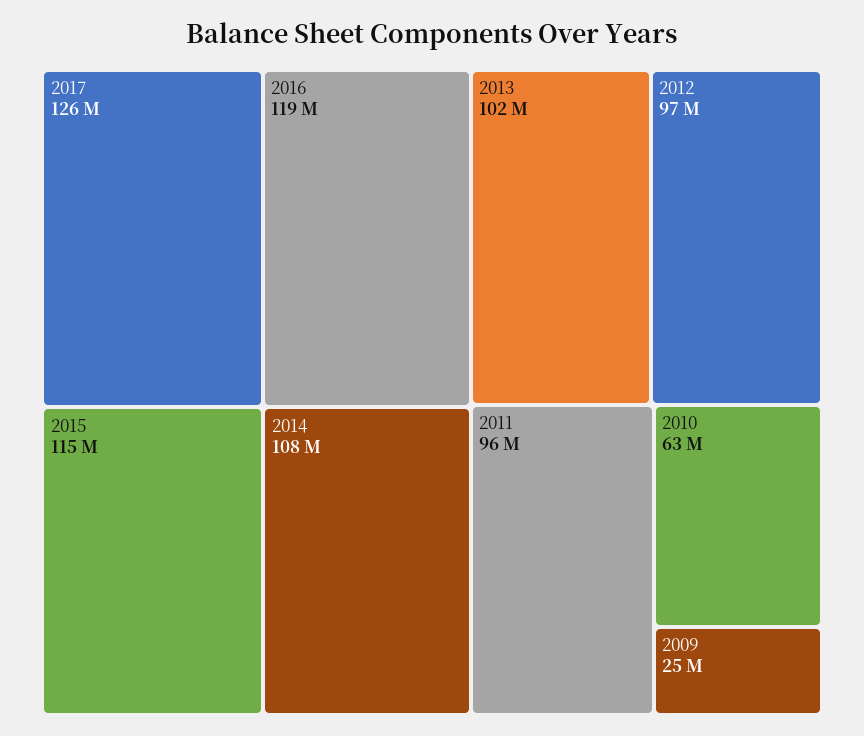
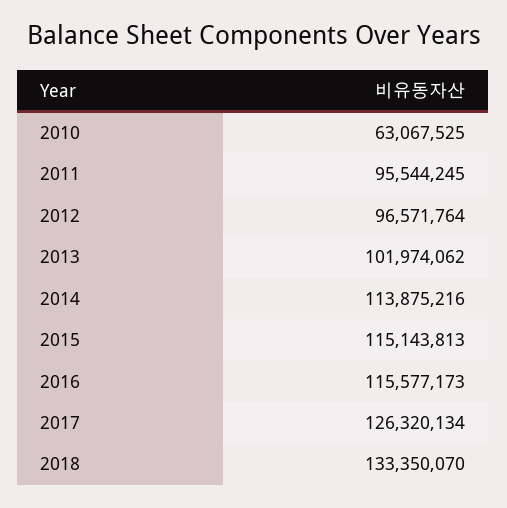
2016: 119000000 -> 115577173
2014: 108000000 -> 113875216
2009: 25000000 -> none
2018: none -> 133350070

